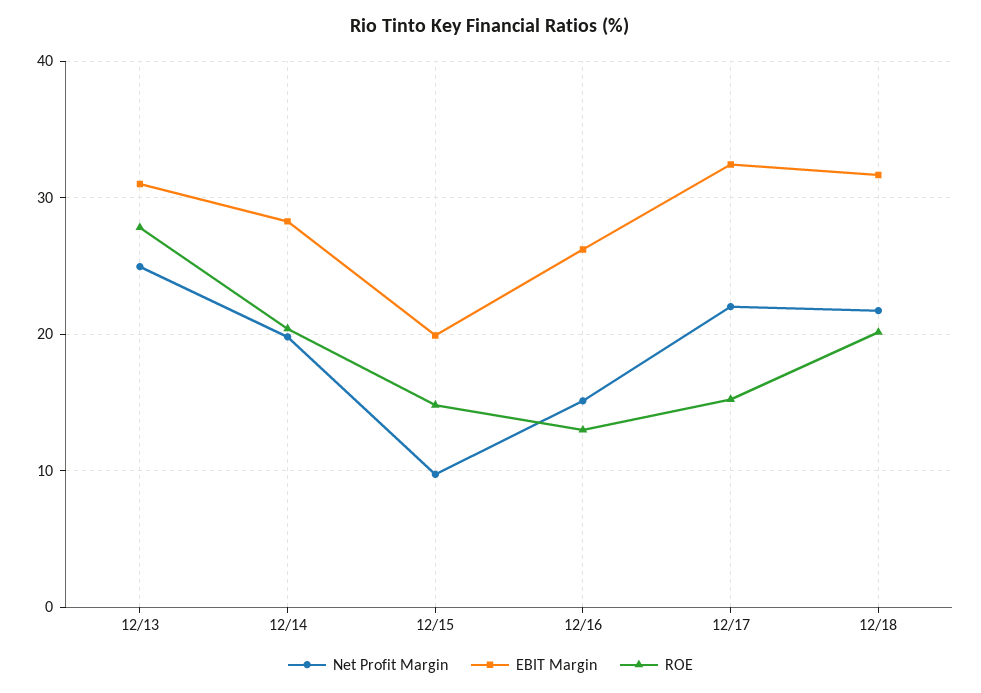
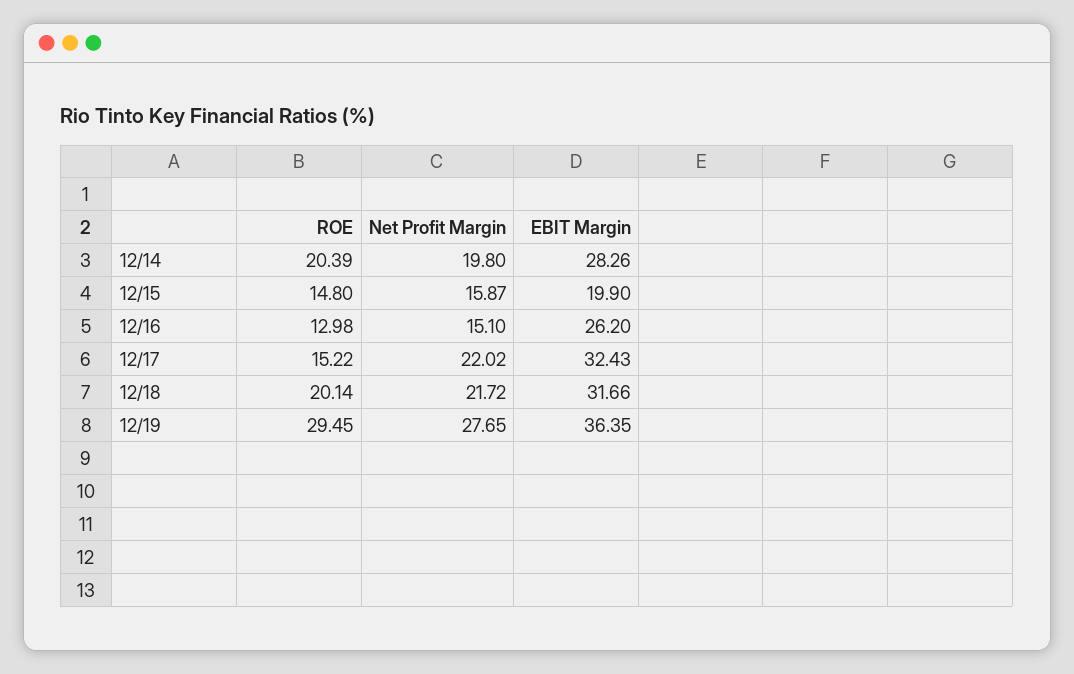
Net Profit Margin, 12/13: 25 -> none
EBIT Margin, 12/13: 31 -> none
ROE, 12/13: 28 -> none
Net Profit Margin, 12/15: 10 -> 15.87
ROE, 12/19: none -> 29.45
Net Profit Margin, 12/19: none -> 27.65
EBIT Margin, 12/19: none -> 36.35

